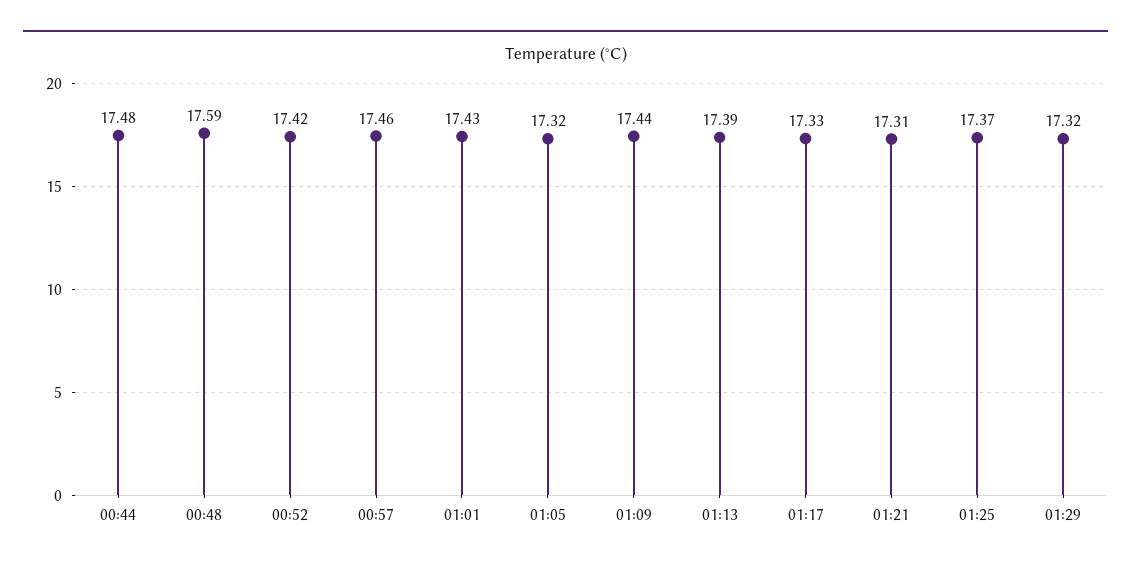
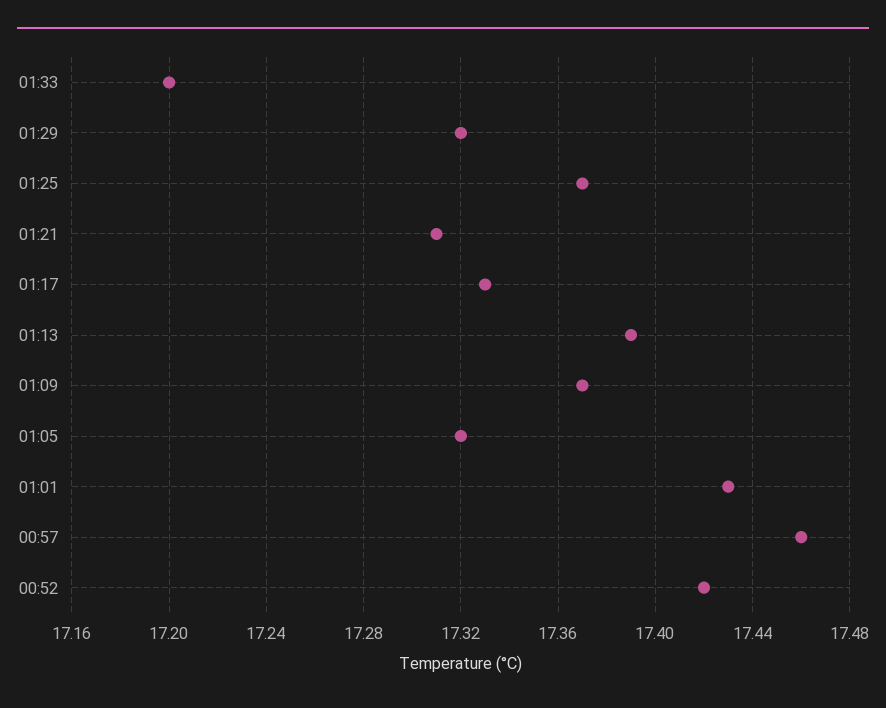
00:44: 17.48 -> none
00:48: 17.59 -> none
01:09: 17.44 -> 17.37
01:33: none -> 17.2

